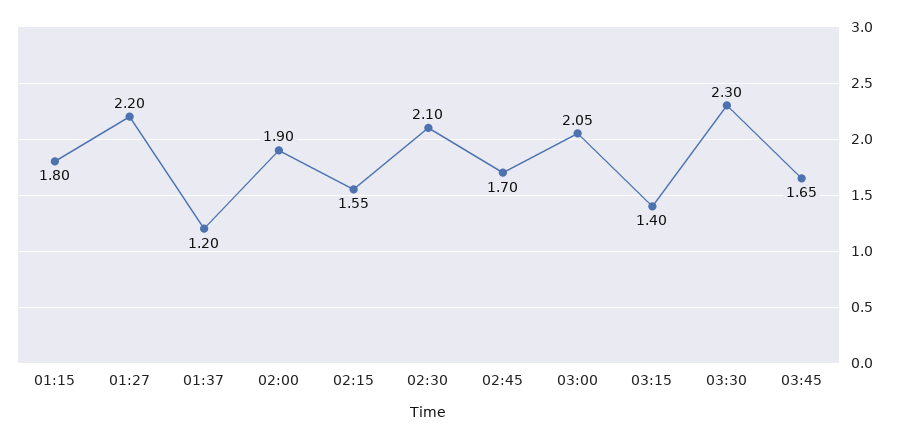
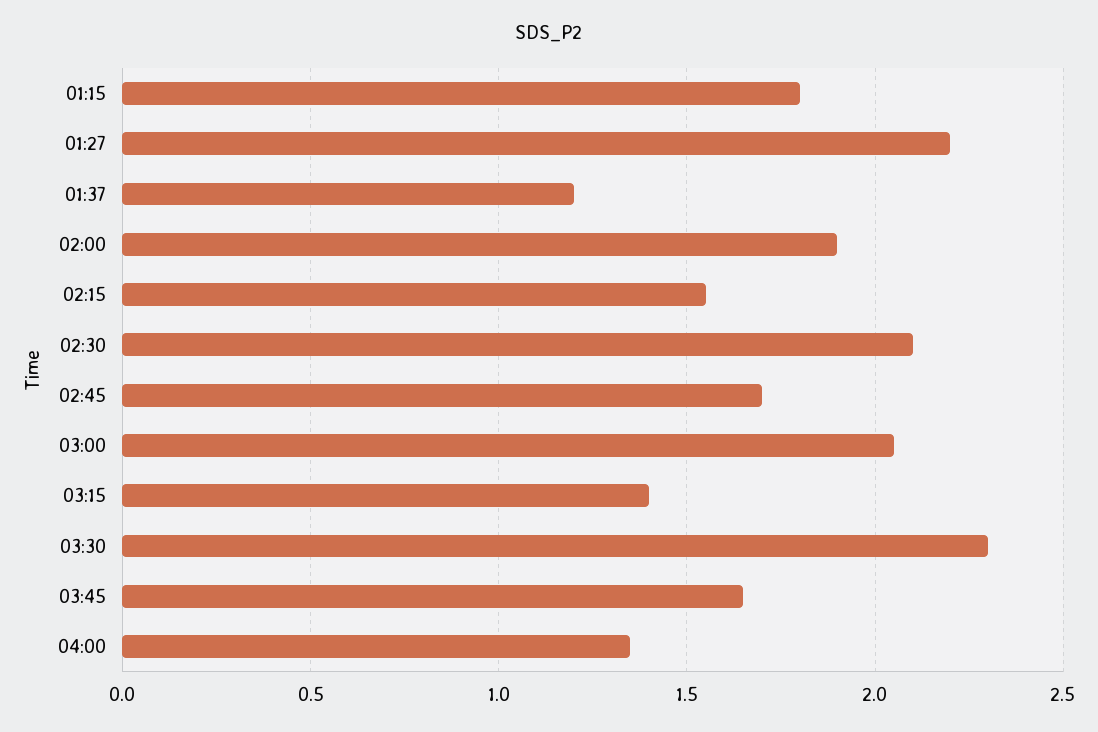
04:00: none -> 1.35

